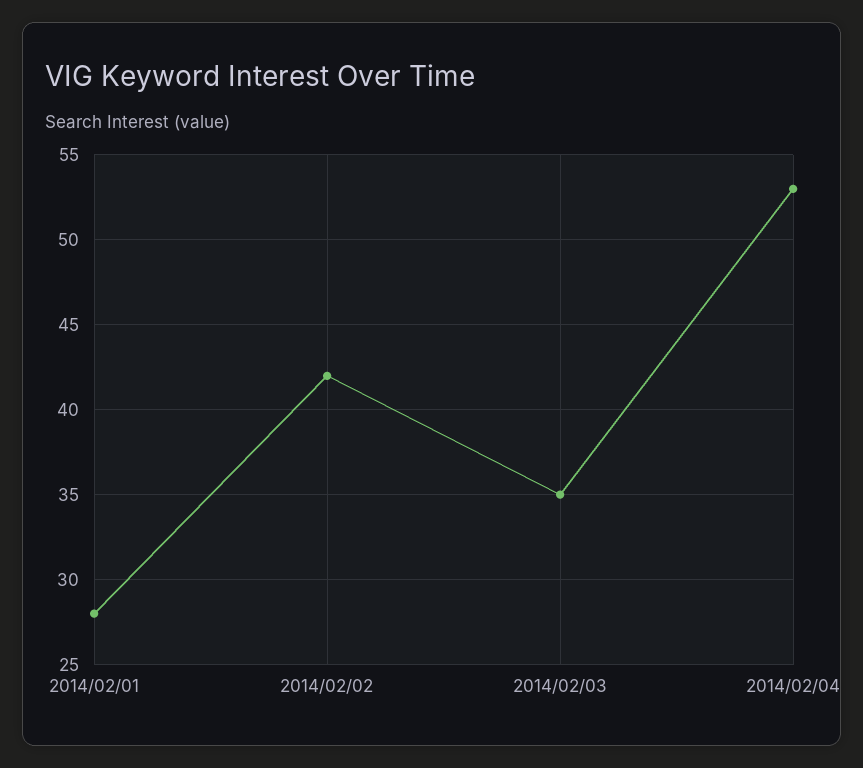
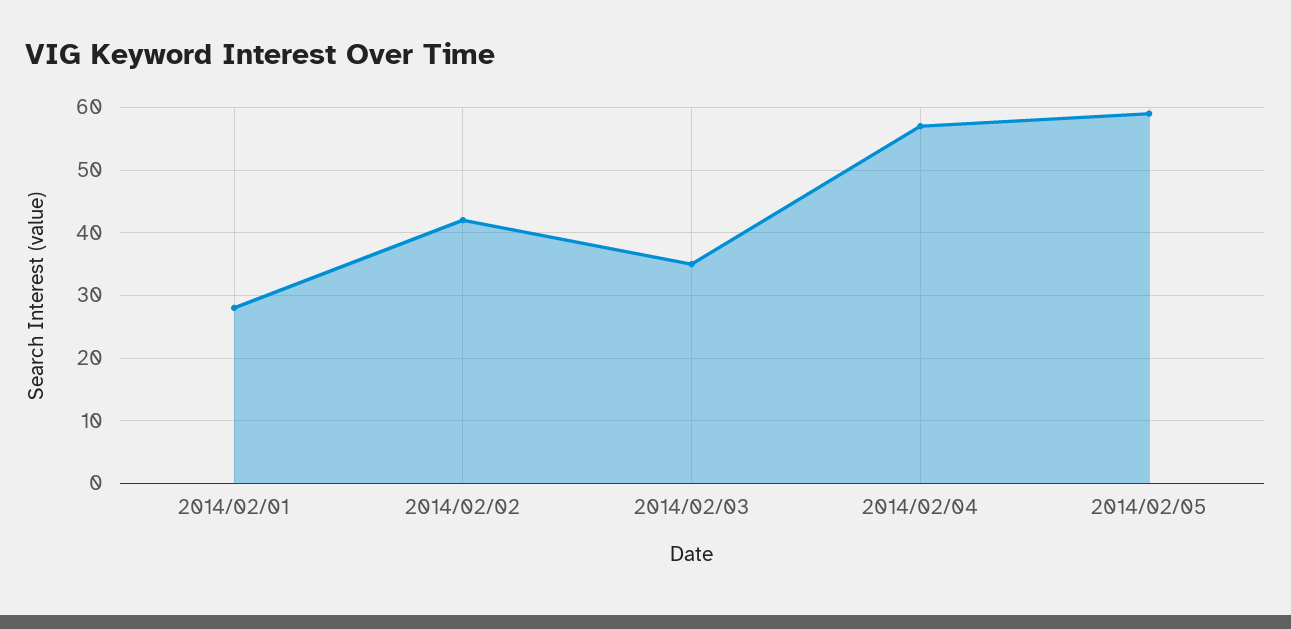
2014/02/04: 53 -> 57
2014/02/05: none -> 59

